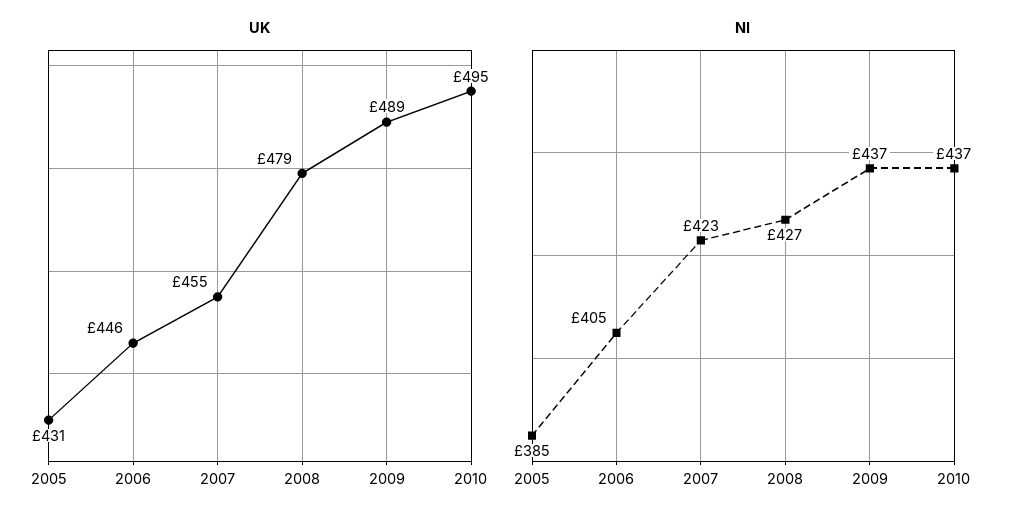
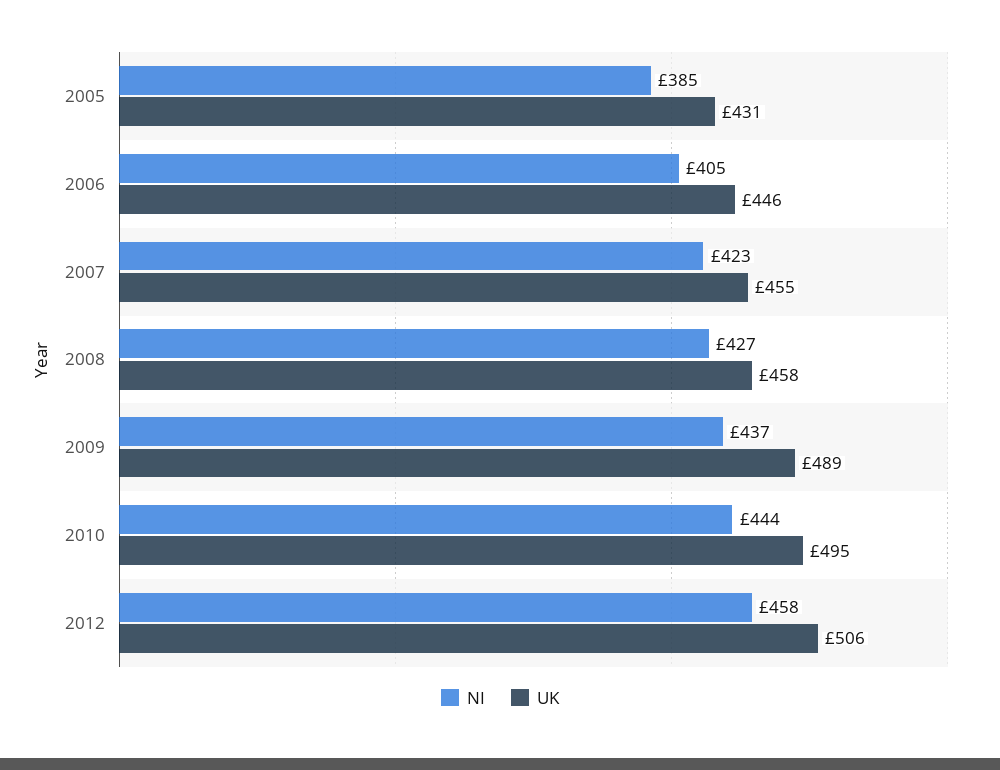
UK, 2008: 479 -> 458
NI, 2010: 437 -> 444
NI, 2012: none -> 458
UK, 2012: none -> 506

